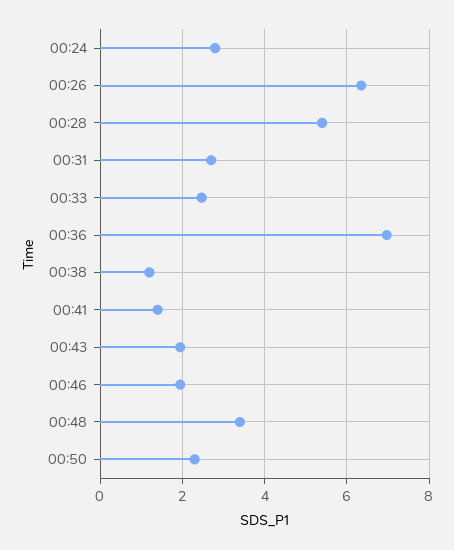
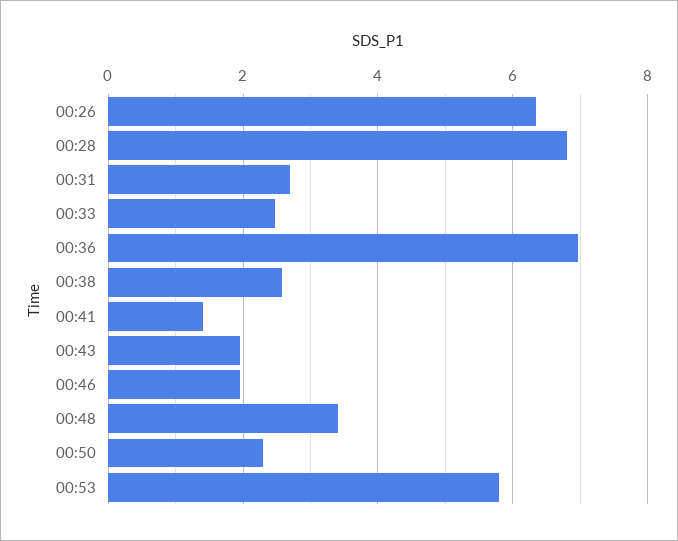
00:24: 2.8 -> none
00:28: 5.4 -> 6.8
00:38: 1.2 -> 2.6
00:53: none -> 5.8

